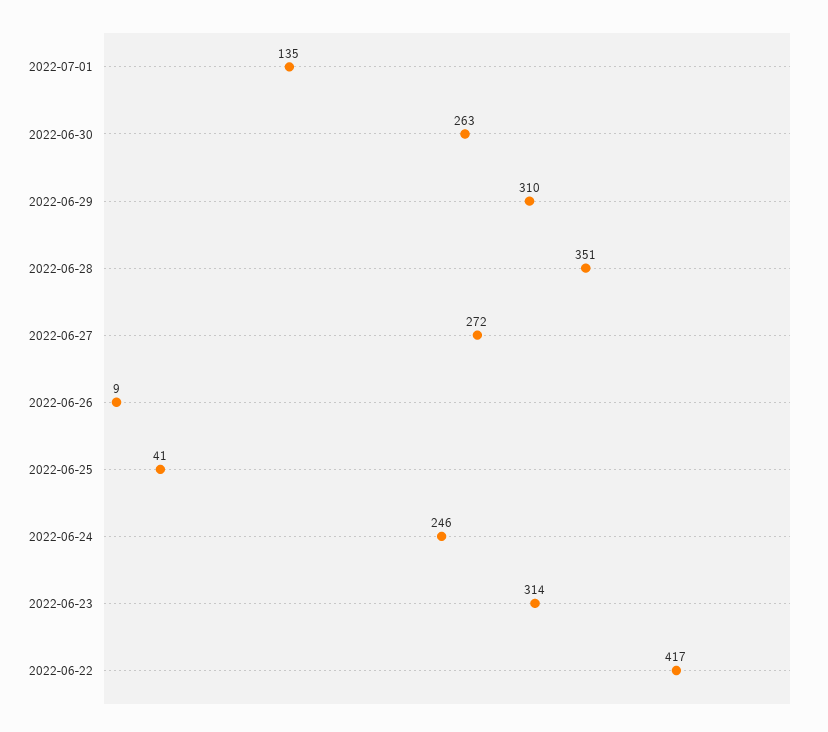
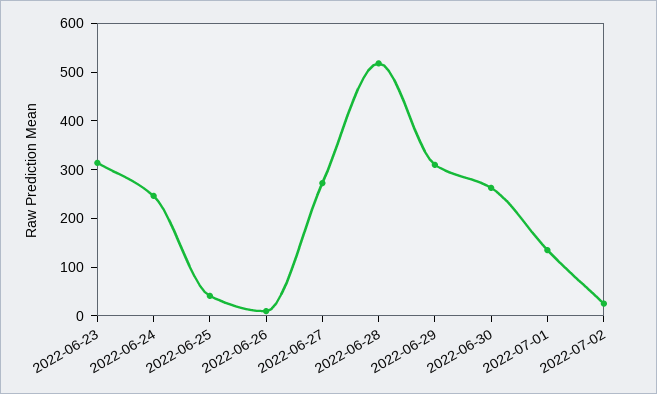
2022-06-28: 351 -> 520
2022-06-22: 417 -> none
2022-07-02: none -> 20

